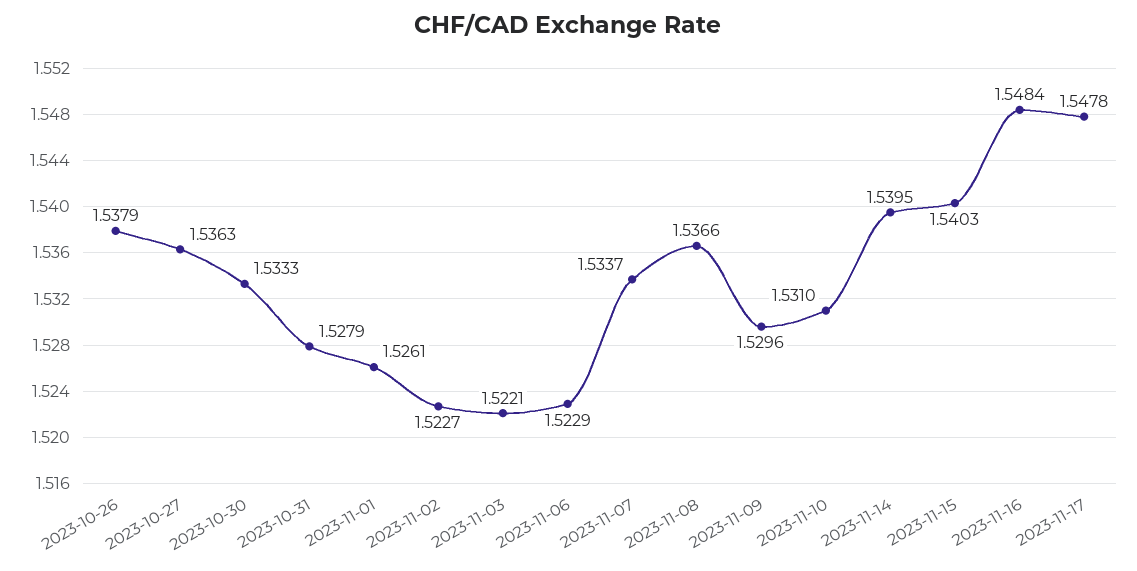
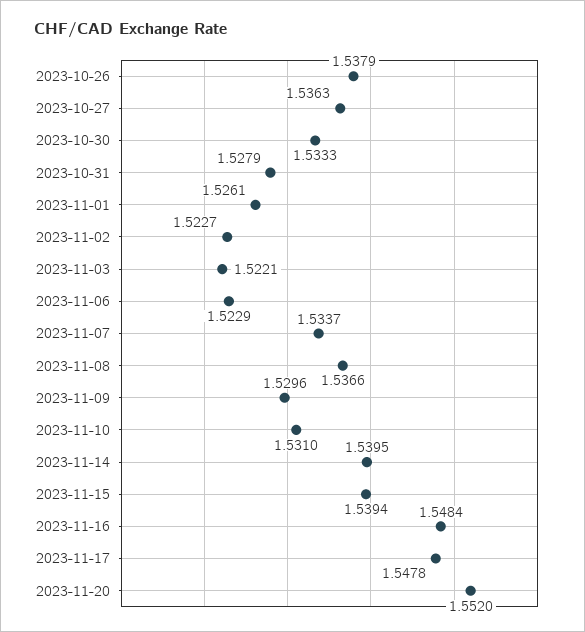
2023-11-15: 1.5403 -> 1.5394
2023-11-20: none -> 1.552

